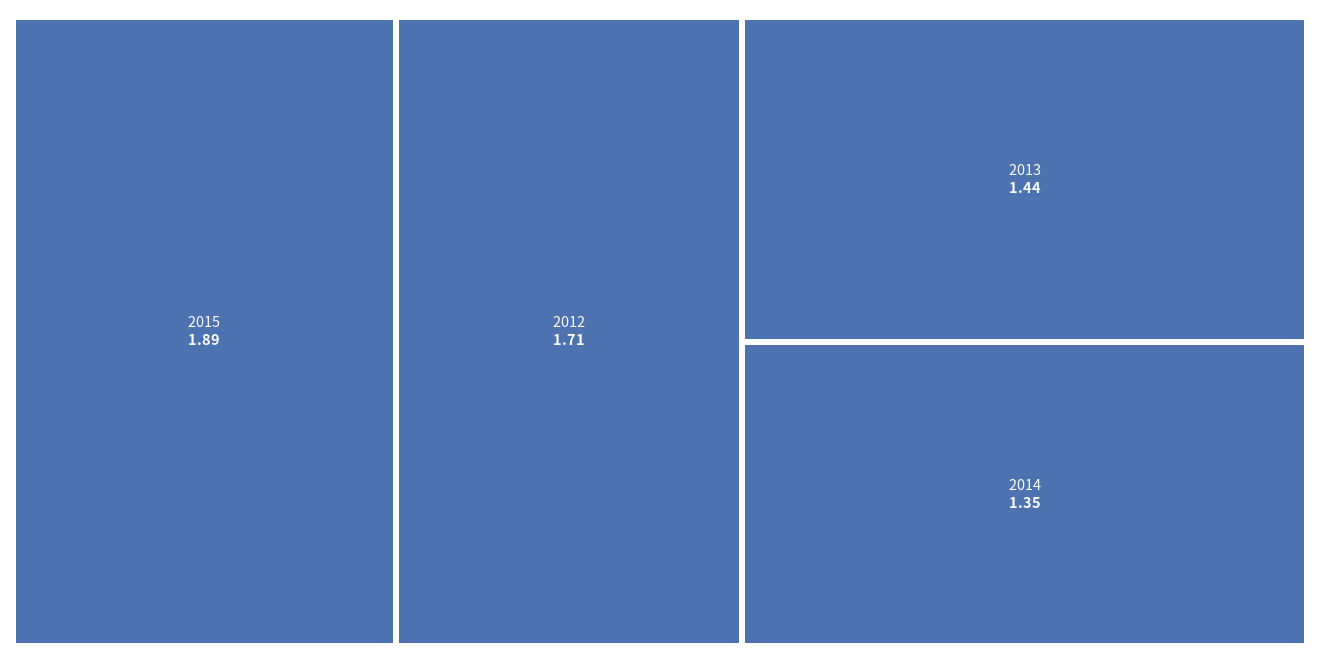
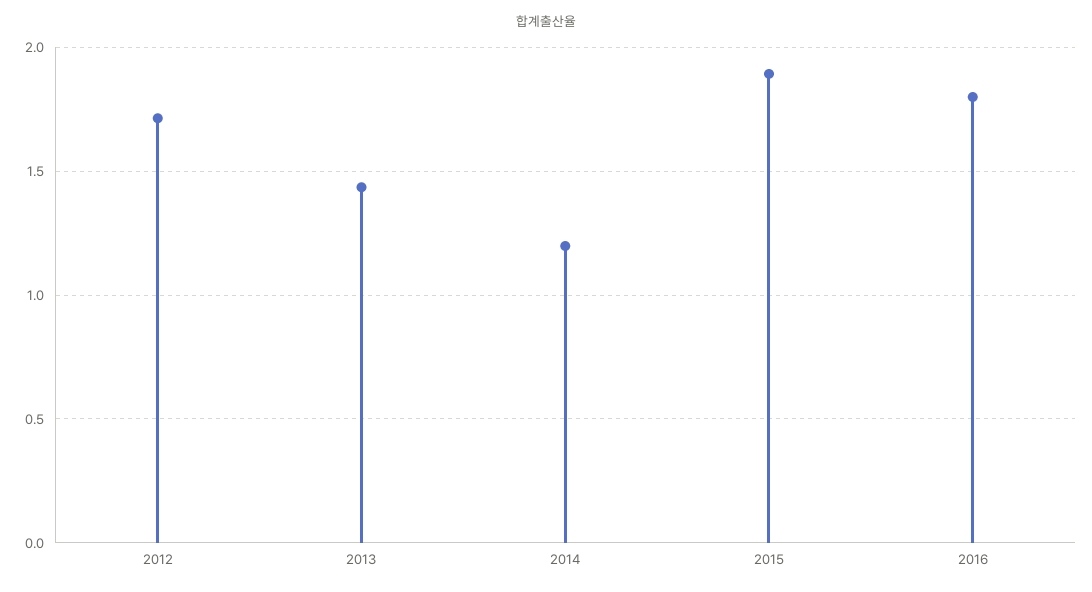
2014: 1.35 -> 1.2
2016: none -> 1.8

